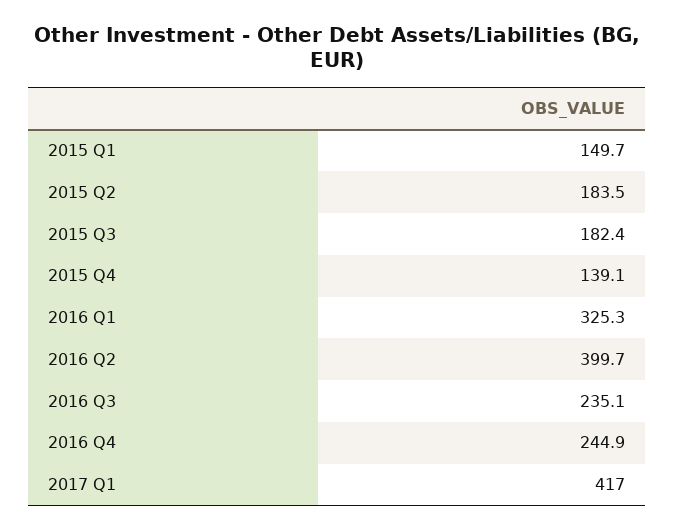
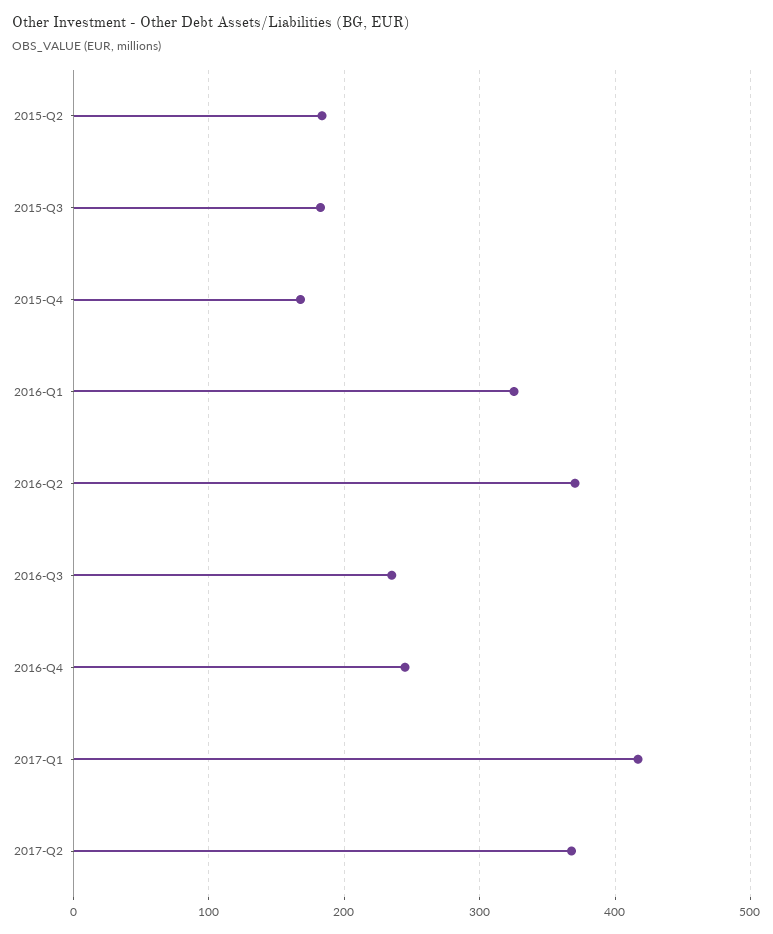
2015 Q1: 149.7 -> none
2015 Q4: 139.1 -> 170
2016 Q2: 399.7 -> 370
2017-Q2: none -> 370

